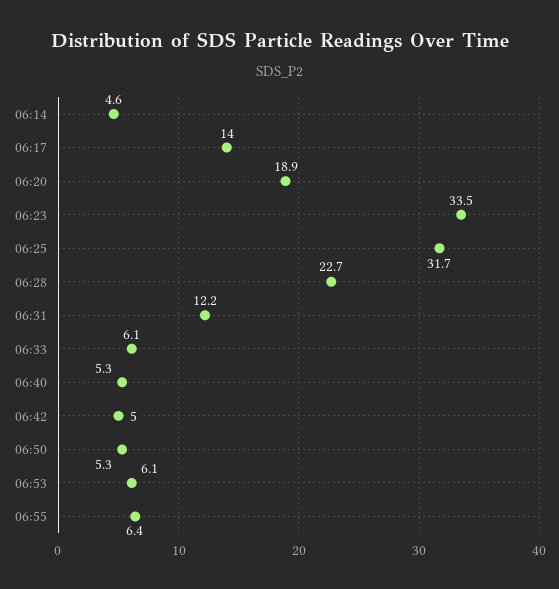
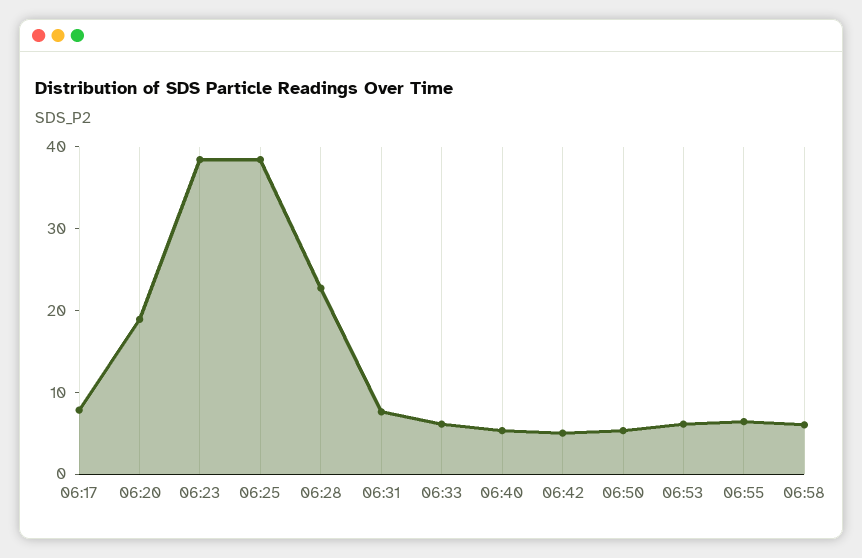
06:14: 4.6 -> none
06:17: 14 -> 8
06:23: 33.5 -> 38
06:25: 31.7 -> 38
06:31: 12.2 -> 8
06:58: none -> 6

